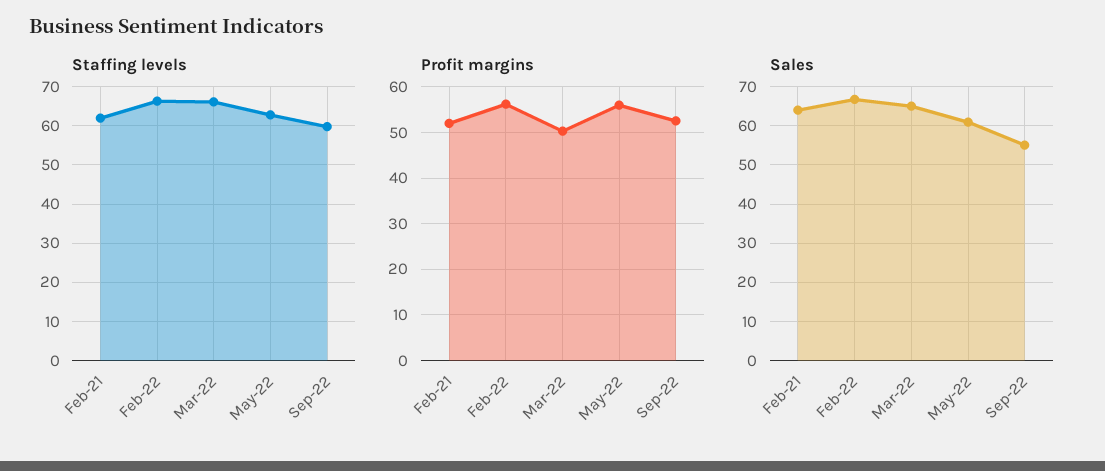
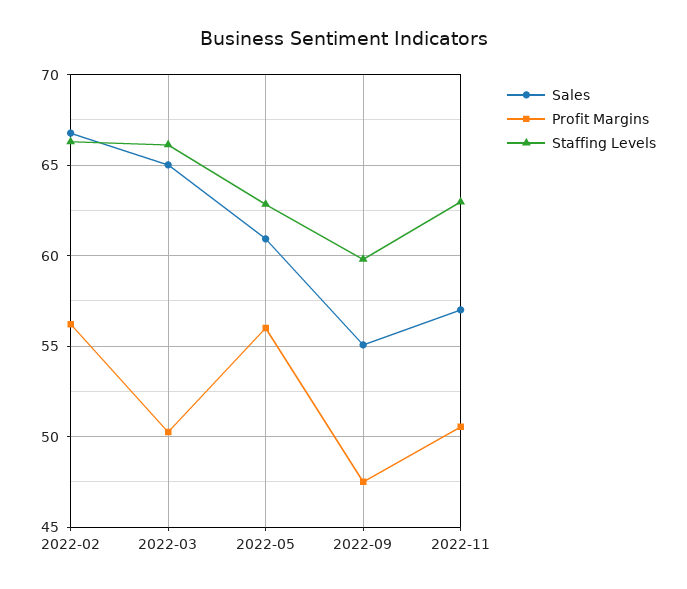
Staffing levels, Feb-21: 62 -> none
Profit margins, Feb-21: 52 -> none
Profit margins, Sep-22: 52 -> 47.5
Sales, Feb-21: 64 -> none
Sales, 2022-11: none -> 57
Profit margins, 2022-11: none -> 50.5
Staffing levels, 2022-11: none -> 63

